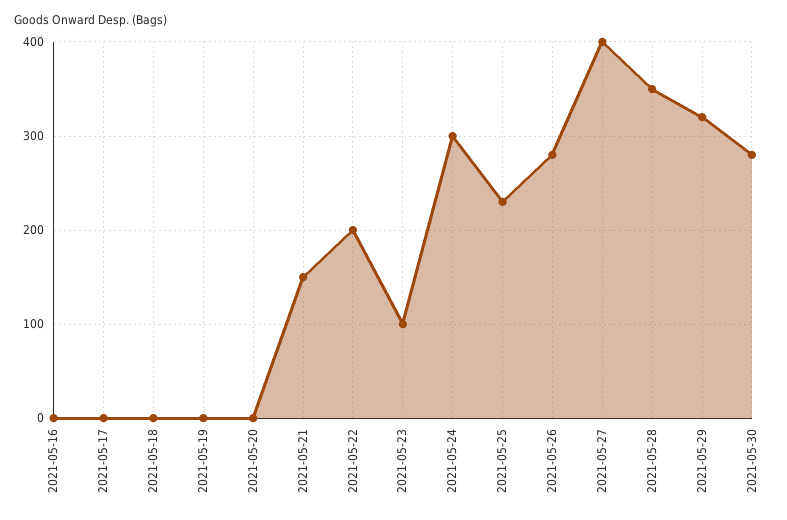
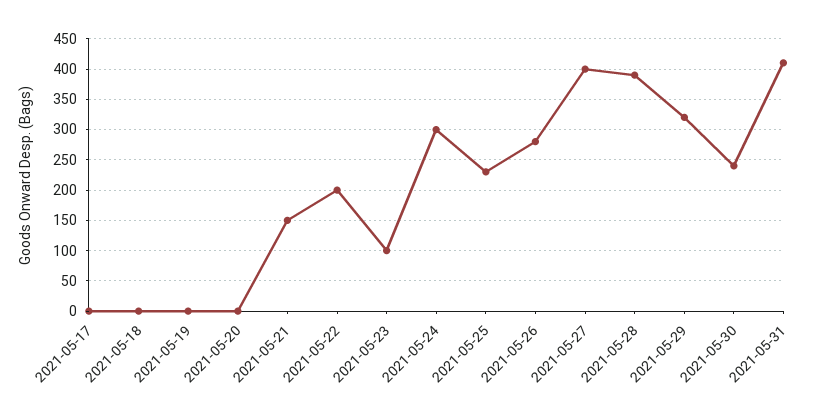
2021-05-16: 0 -> none
2021-05-28: 350 -> 390
2021-05-30: 280 -> 240
2021-05-31: none -> 410

